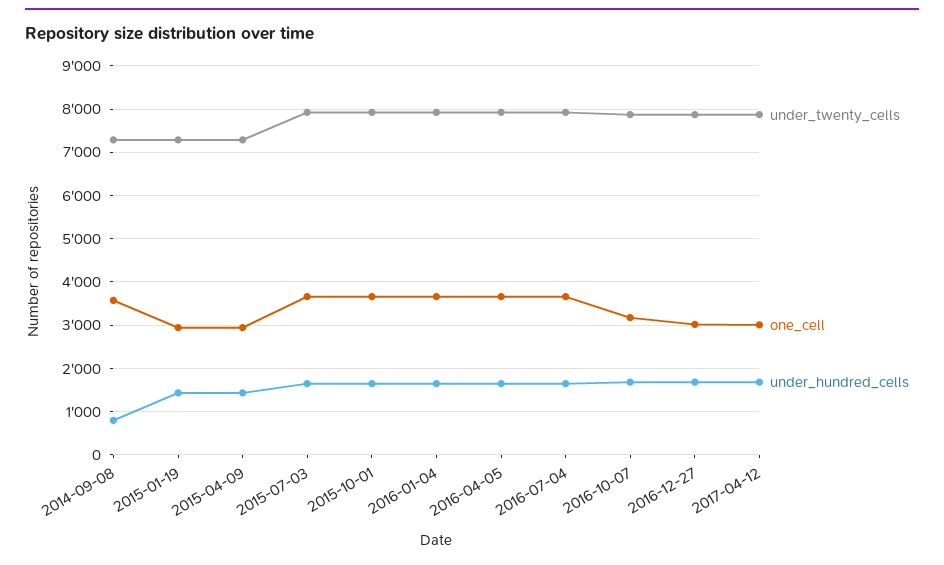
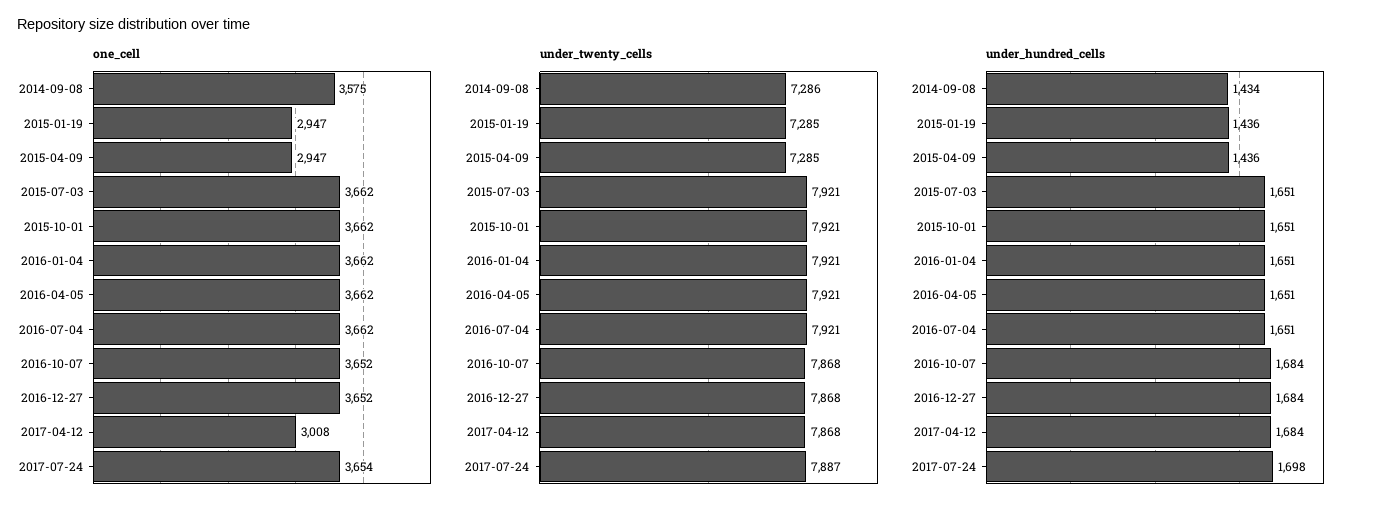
under_hundred_cells, 2014-09-08: 800 -> 1434
one_cell, 2016-10-07: 3200 -> 3652
one_cell, 2016-12-27: 3000 -> 3652
one_cell, 2017-07-24: none -> 3654
under_twenty_cells, 2017-07-24: none -> 7887
under_hundred_cells, 2017-07-24: none -> 1698

